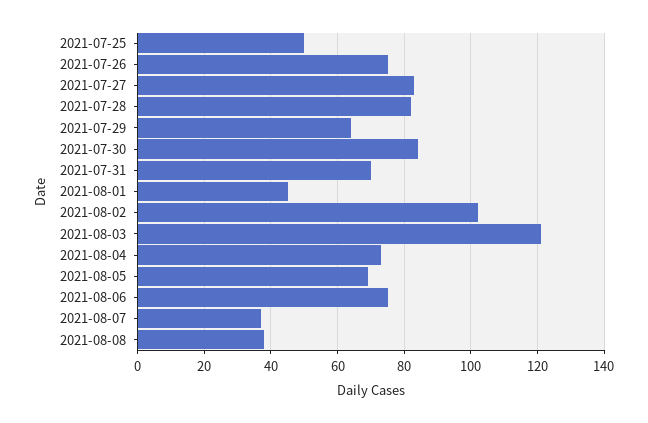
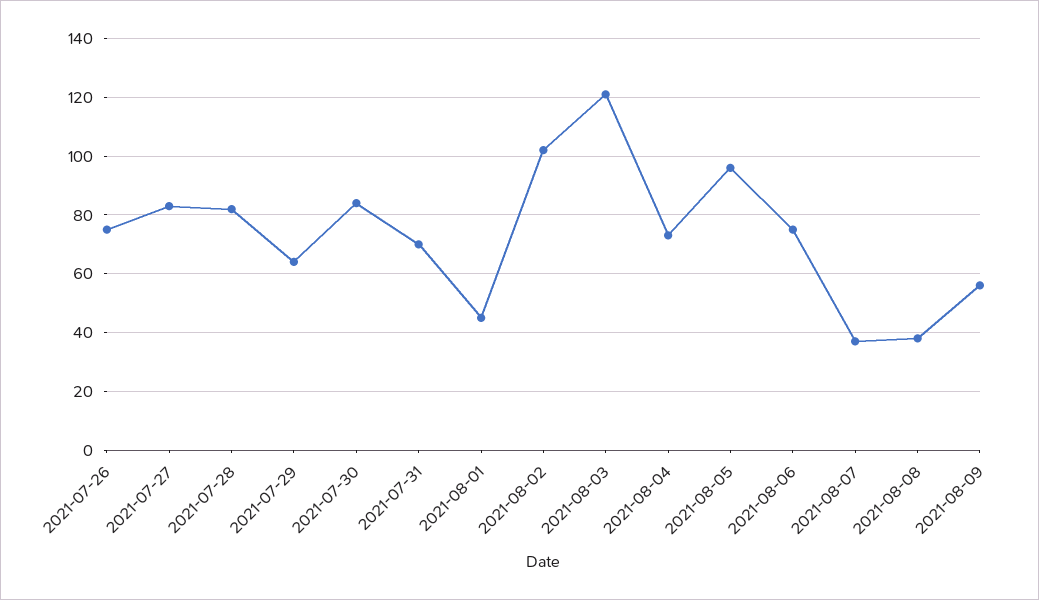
2021-07-25: 50 -> none
2021-08-05: 70 -> 95
2021-08-09: none -> 55

